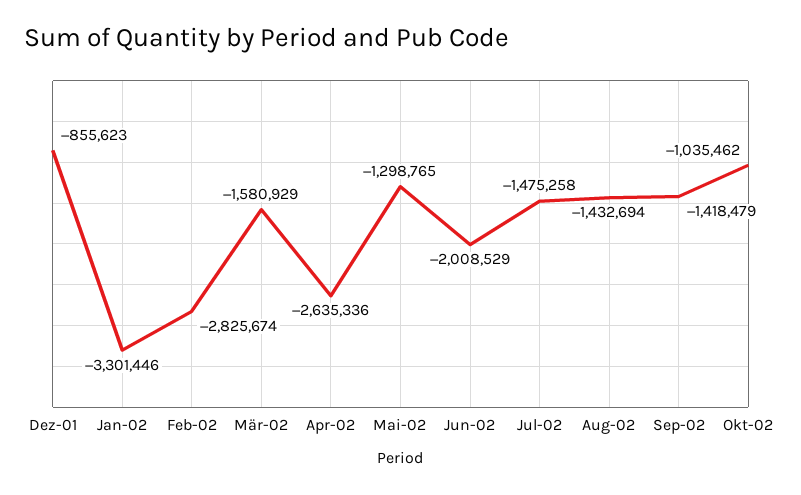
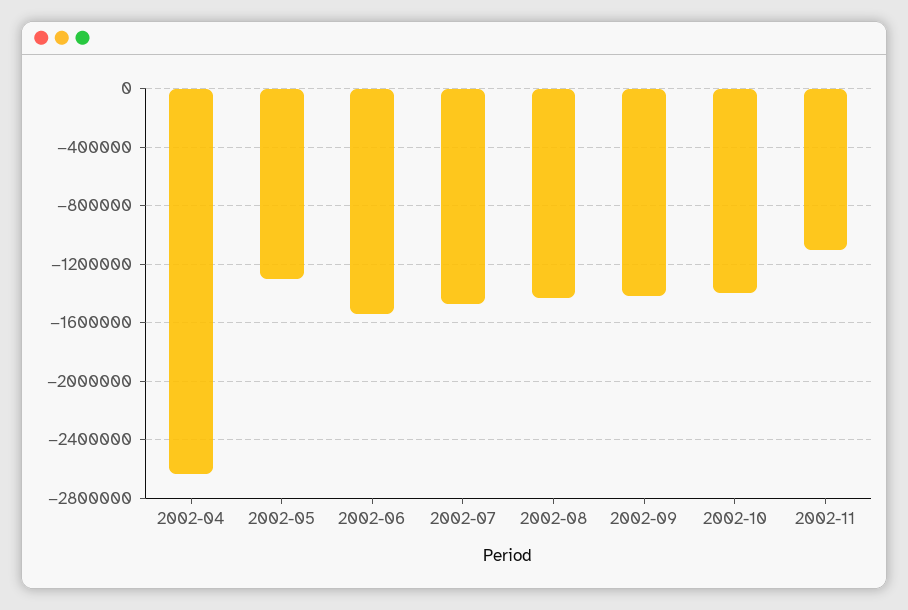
Dez-01: -855623 -> none
Jan-02: -3301446 -> none
Feb-02: -2825674 -> none
Mär-02: -1580929 -> none
Jun-02: -2008529 -> -1550000
Okt-02: -1035462 -> -1400000
2002-11: none -> -1100000

